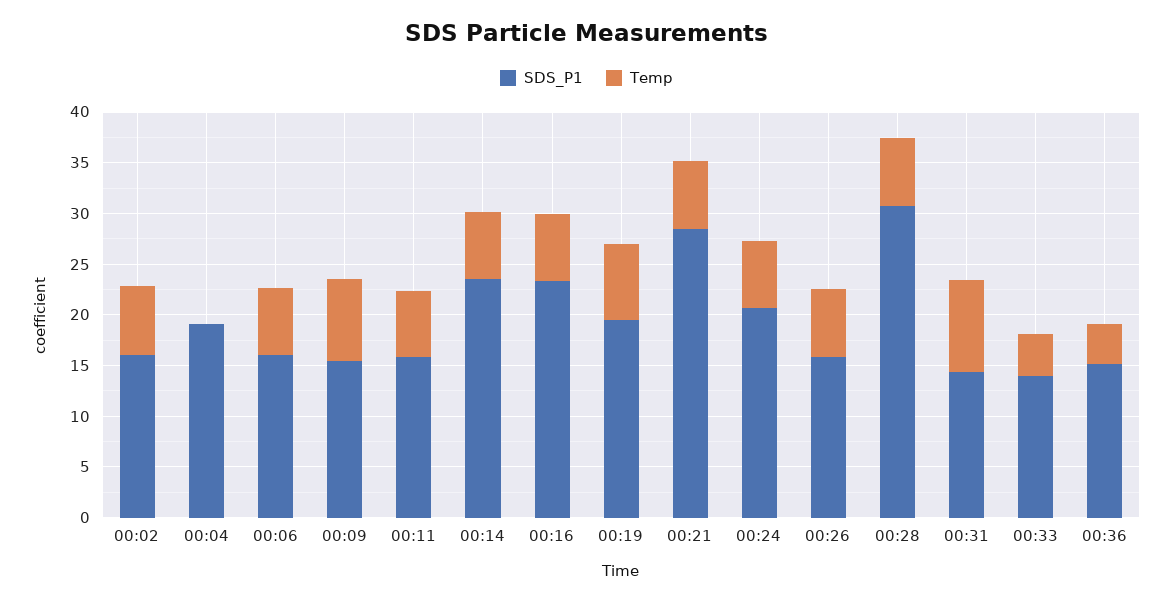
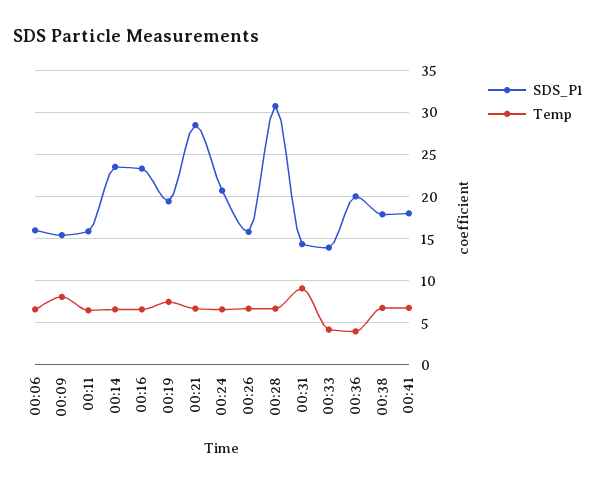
SDS_P1, 00:02: 16 -> none
Temp, 00:02: 7 -> none
SDS_P1, 00:04: 19 -> none
Temp, 00:04: 0 -> none
SDS_P1, 00:36: 15 -> 20
SDS_P1, 00:38: none -> 18
Temp, 00:38: none -> 7
SDS_P1, 00:41: none -> 18
Temp, 00:41: none -> 7

